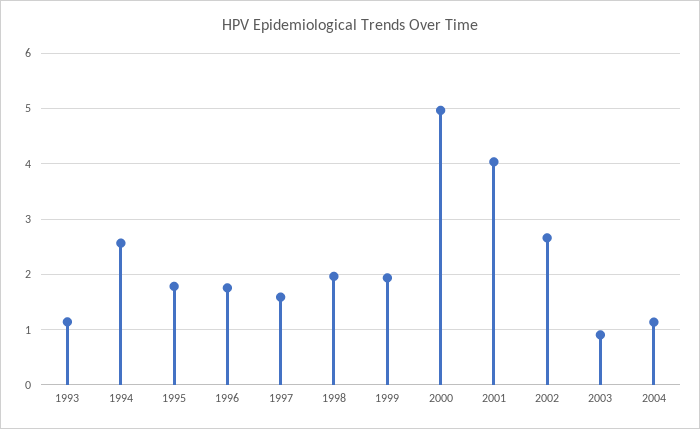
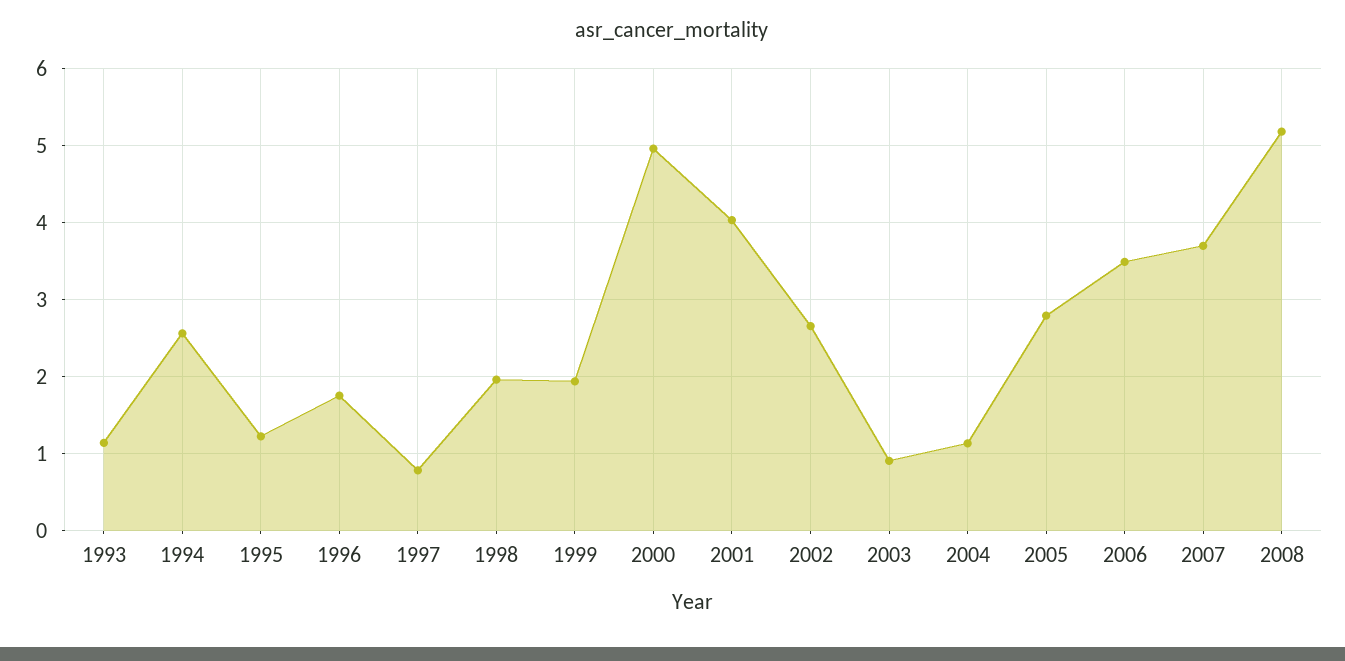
1995: 1.8 -> 1.2
1997: 1.6 -> 0.8
2005: none -> 2.8
2006: none -> 3.5
2007: none -> 3.7
2008: none -> 5.2

